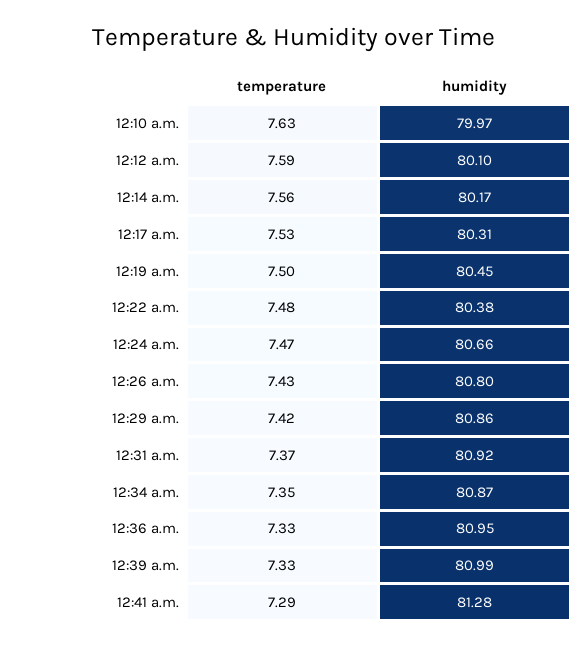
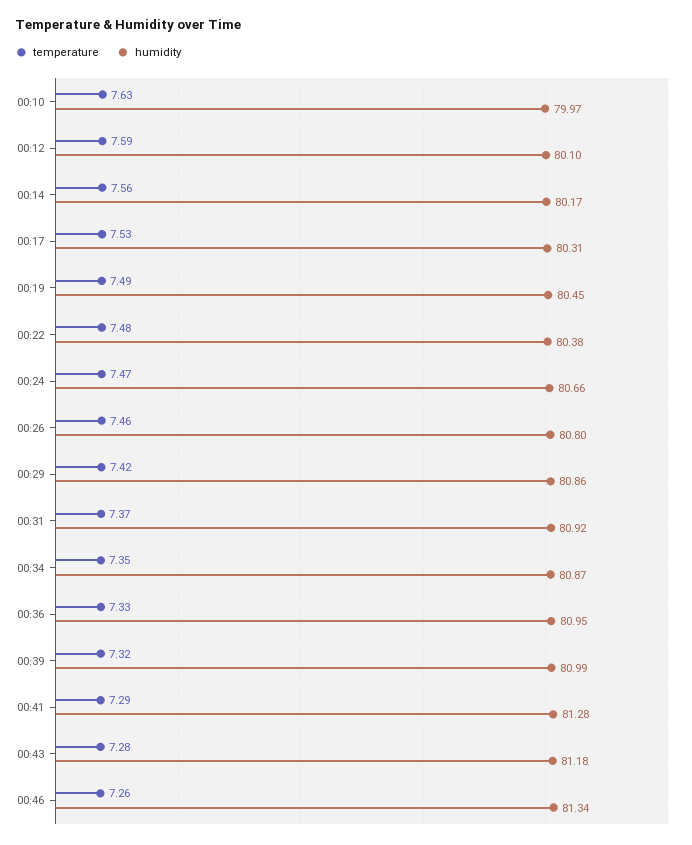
temperature, 12:19 a.m.: 7.5 -> 7.49
temperature, 12:26 a.m.: 7.43 -> 7.46
temperature, 12:39 a.m.: 7.33 -> 7.32
temperature, 00:43: none -> 7.28
humidity, 00:43: none -> 81.18
temperature, 00:46: none -> 7.26
humidity, 00:46: none -> 81.34

